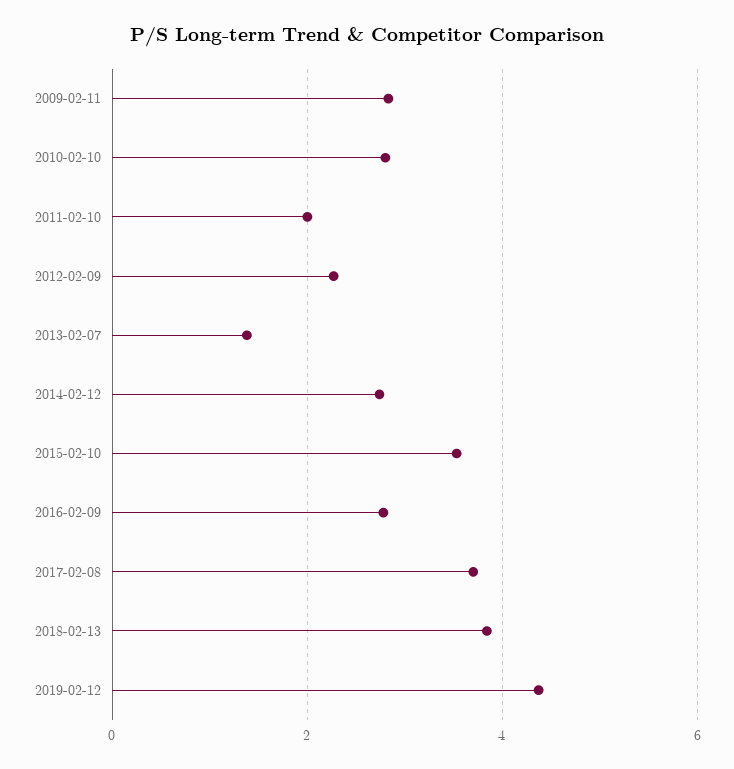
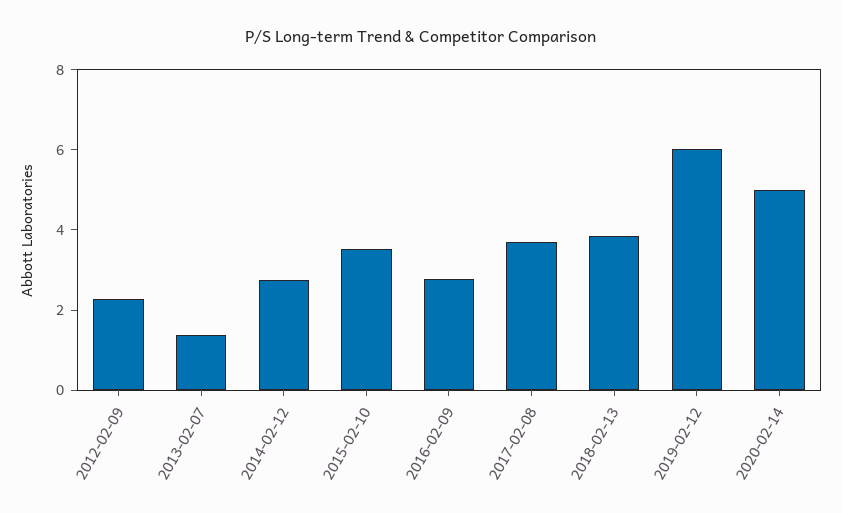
2009-02-11: 2.8 -> none
2010-02-10: 2.8 -> none
2011-02-10: 2 -> none
2019-02-12: 4.4 -> 6
2020-02-14: none -> 5

